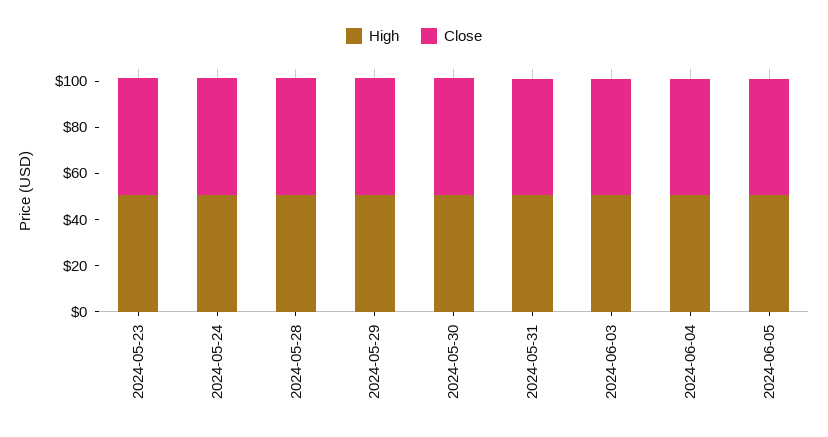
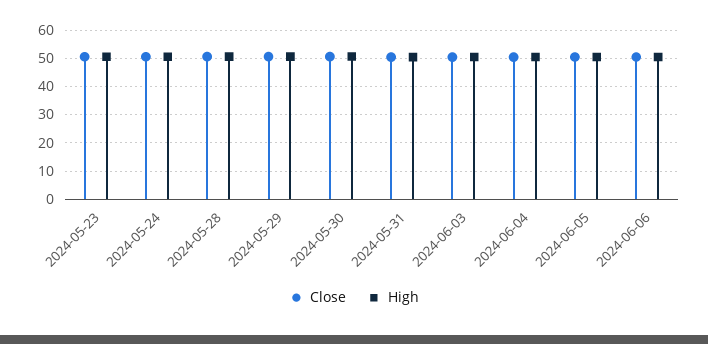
Close, 2024-06-06: none -> 50
High, 2024-06-06: none -> 50

